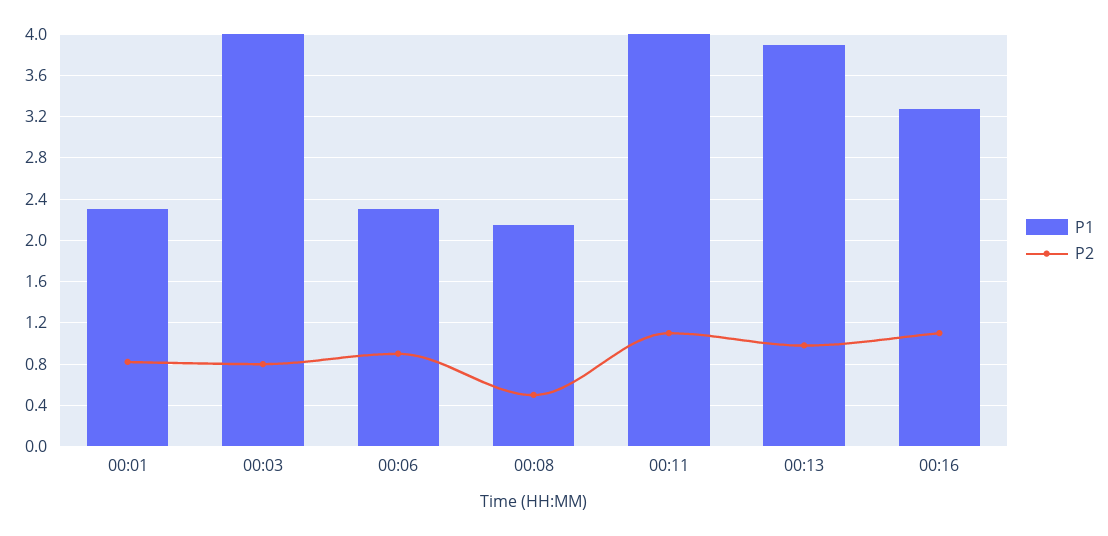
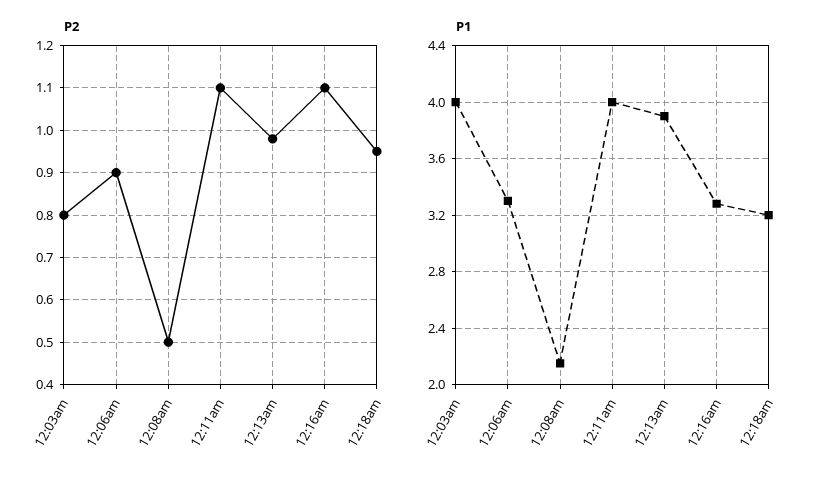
P1, 00:01: 2.3 -> none
P2, 00:01: 0.8 -> none
P1, 00:06: 2.3 -> 3.3
P2, 12:18am: none -> 0.95
P1, 12:18am: none -> 3.2

